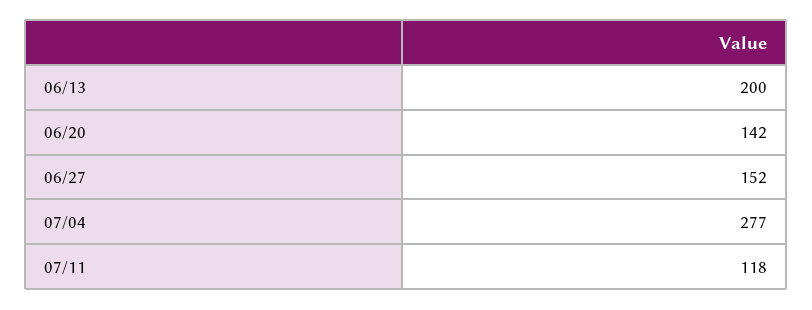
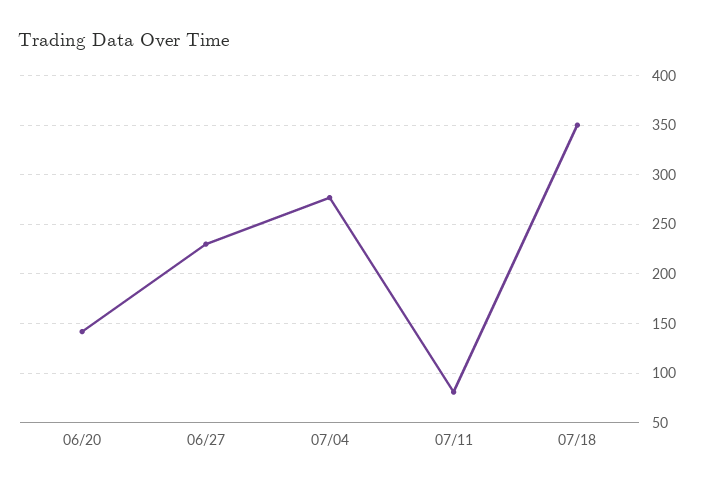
06/13: 200 -> none
06/27: 152 -> 230
07/11: 118 -> 80
07/18: none -> 350

